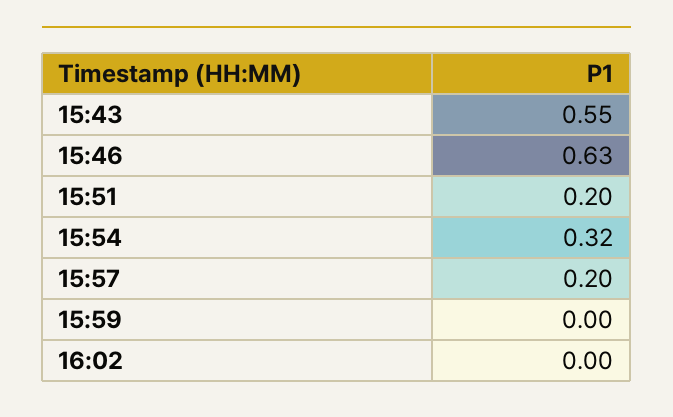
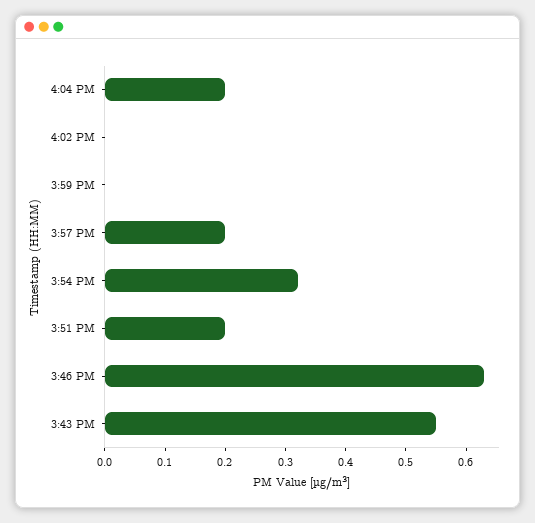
4:04 PM: none -> 0.2

